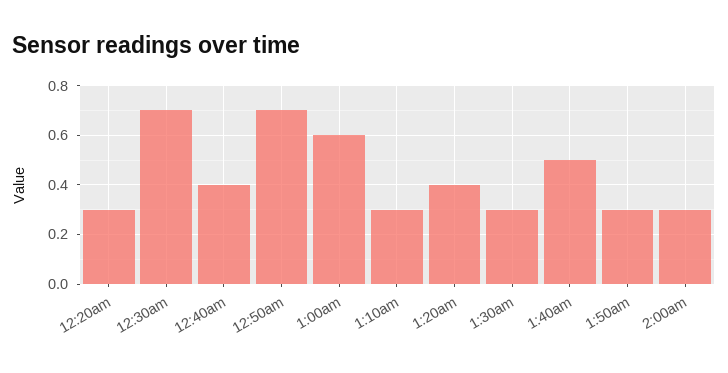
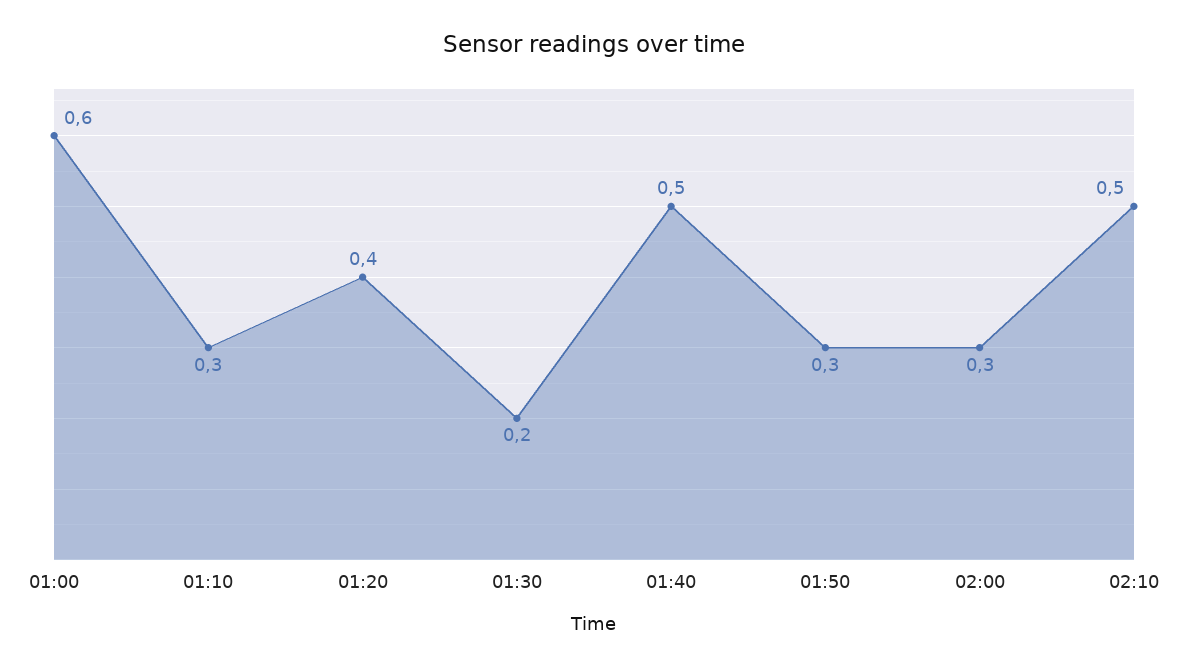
12:20am: 0.3 -> none
12:30am: 0.7 -> none
12:40am: 0.4 -> none
12:50am: 0.7 -> none
1:30am: 0.3 -> 0.2
02:10: none -> 0.5

